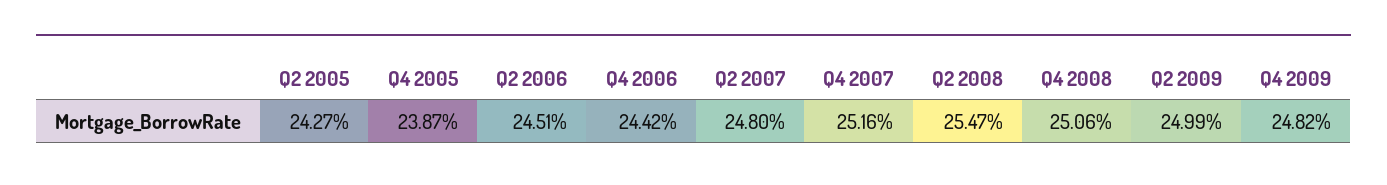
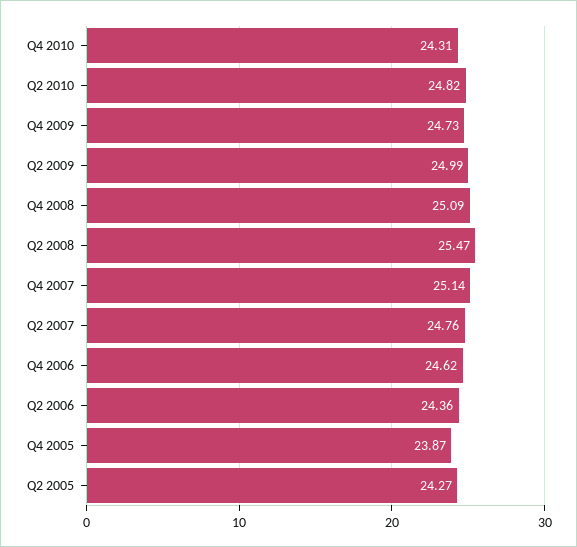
Q2 2006: 24.51 -> 24.36
Q4 2006: 24.42 -> 24.62
Q2 2007: 24.8 -> 24.76
Q4 2007: 25.16 -> 25.14
Q4 2008: 25.06 -> 25.09
Q4 2009: 24.82 -> 24.73
Q4 2010: none -> 24.31
Q2 2010: none -> 24.82

